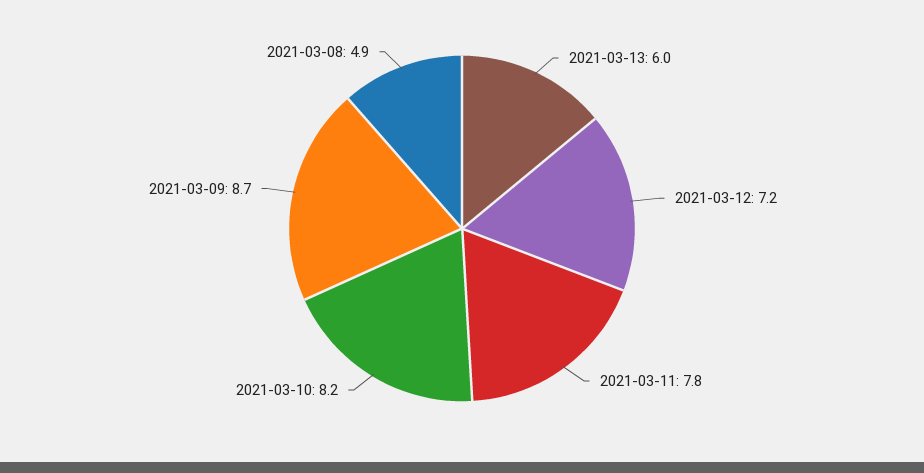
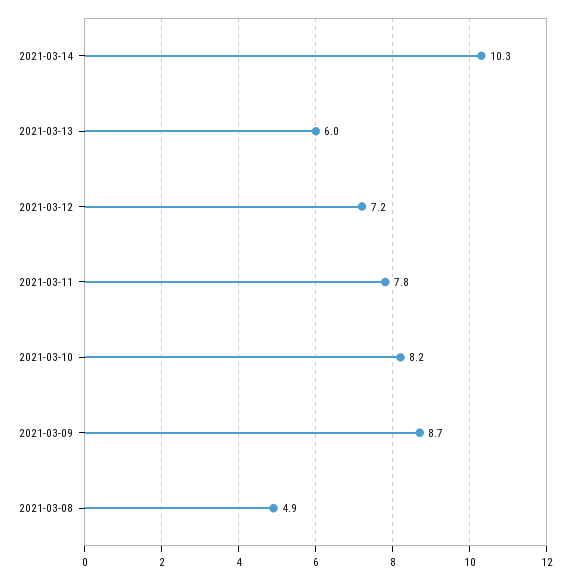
2021-03-14: none -> 10.3

